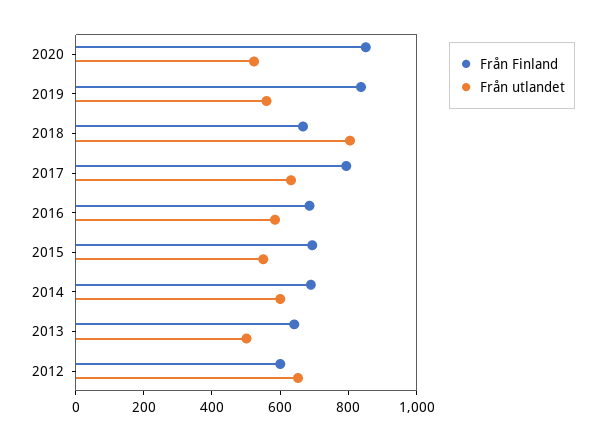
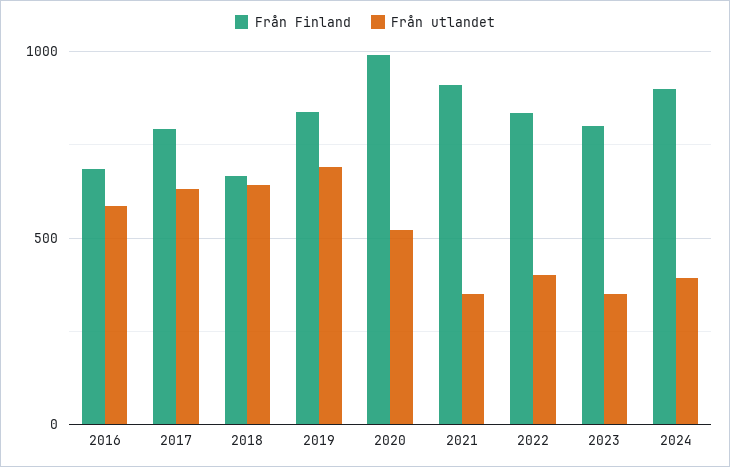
Från Finland, 2020: 850 -> 1000
Från utlandet, 2019: 550 -> 700
Från utlandet, 2018: 800 -> 650
Från Finland, 2015: 700 -> none
Från utlandet, 2015: 550 -> none
Från Finland, 2014: 700 -> none
Från utlandet, 2014: 600 -> none
Från Finland, 2013: 650 -> none
Från utlandet, 2013: 500 -> none
Från Finland, 2012: 600 -> none
Från utlandet, 2012: 650 -> none
Från Finland, 2021: none -> 900
Från utlandet, 2021: none -> 350
Från Finland, 2022: none -> 850
Från utlandet, 2022: none -> 400
Från Finland, 2023: none -> 800
Från utlandet, 2023: none -> 350
Från Finland, 2024: none -> 900
Från utlandet, 2024: none -> 400

